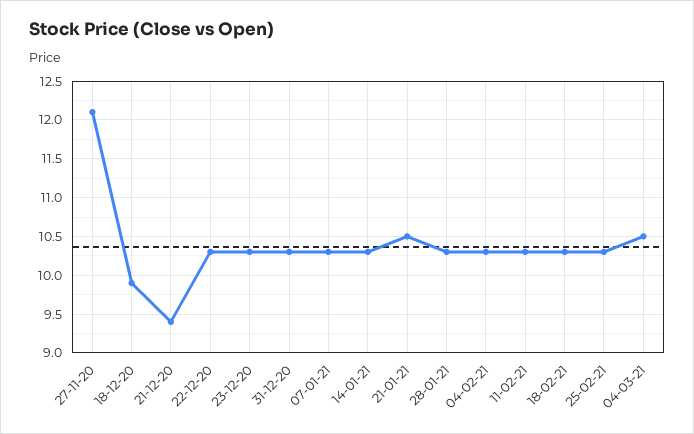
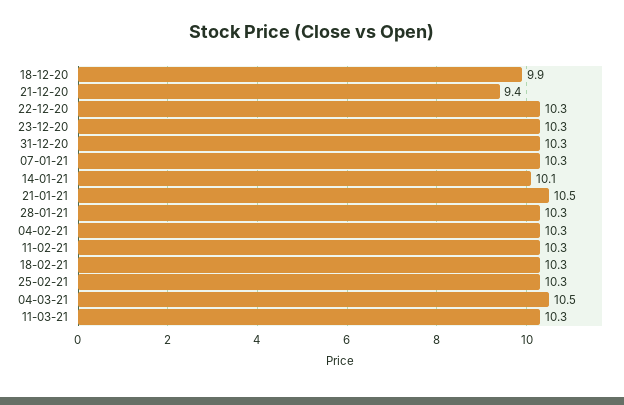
27-11-20: 12.1 -> none
14-01-21: 10.3 -> 10.1
11-03-21: none -> 10.3

